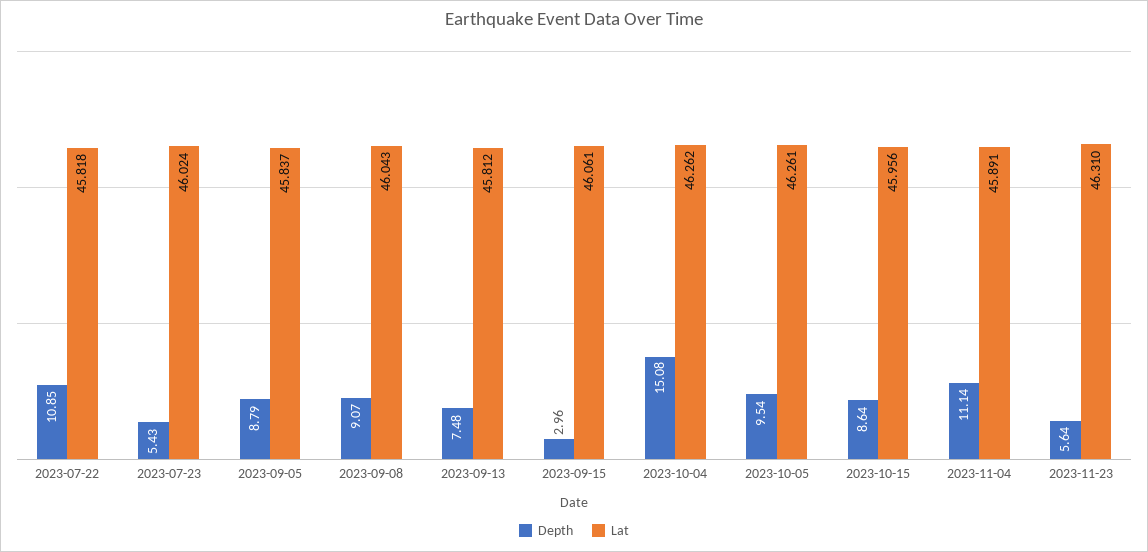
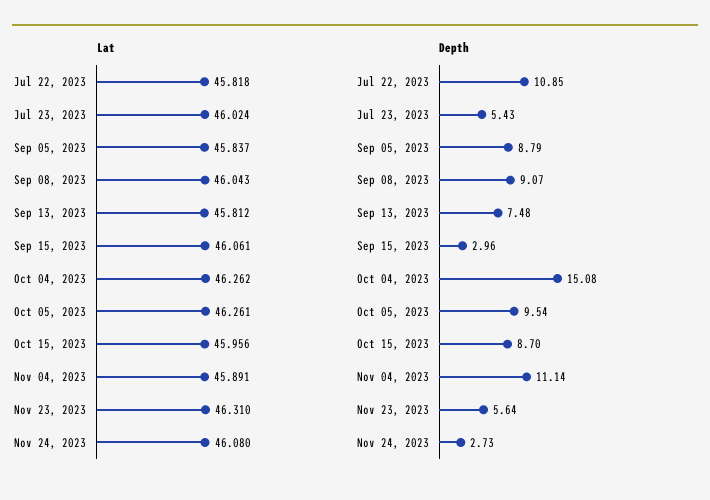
Depth, 2023-10-15: 8.64 -> 8.7
Lat, Nov 24, 2023: none -> 46.08
Depth, Nov 24, 2023: none -> 2.73

